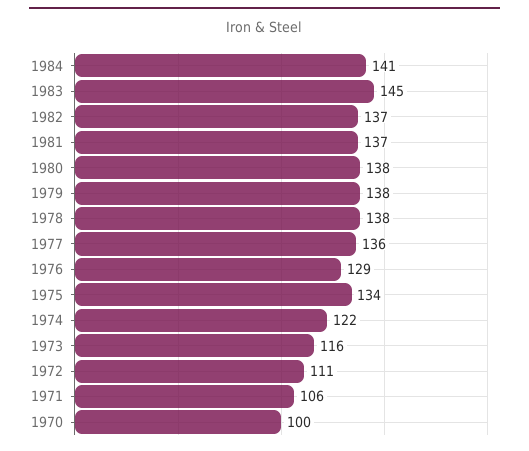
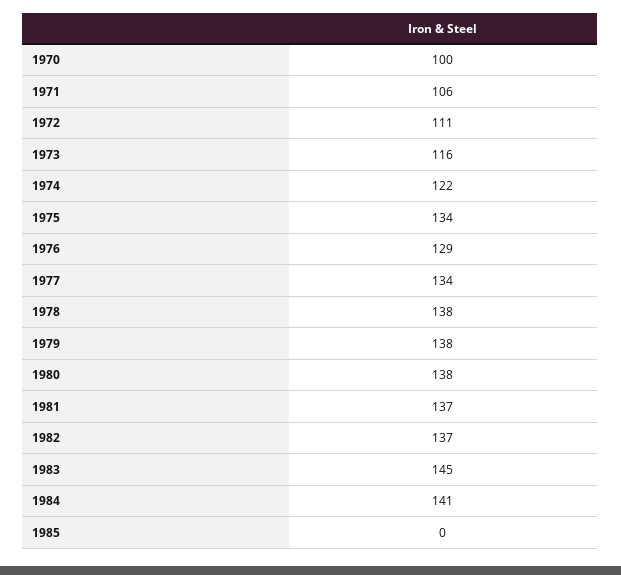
1977: 136 -> 134
1985: none -> 0

